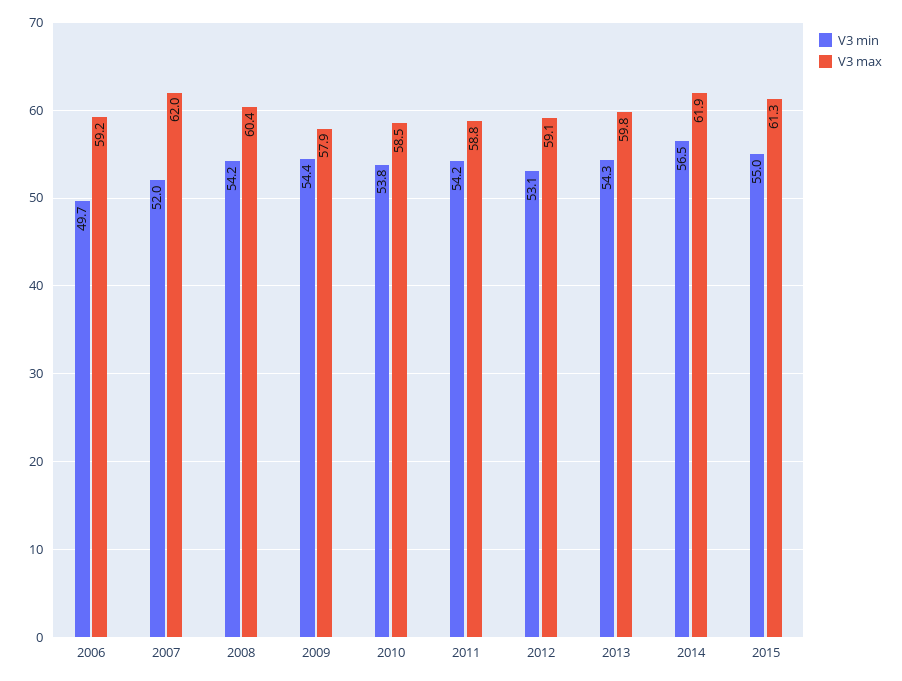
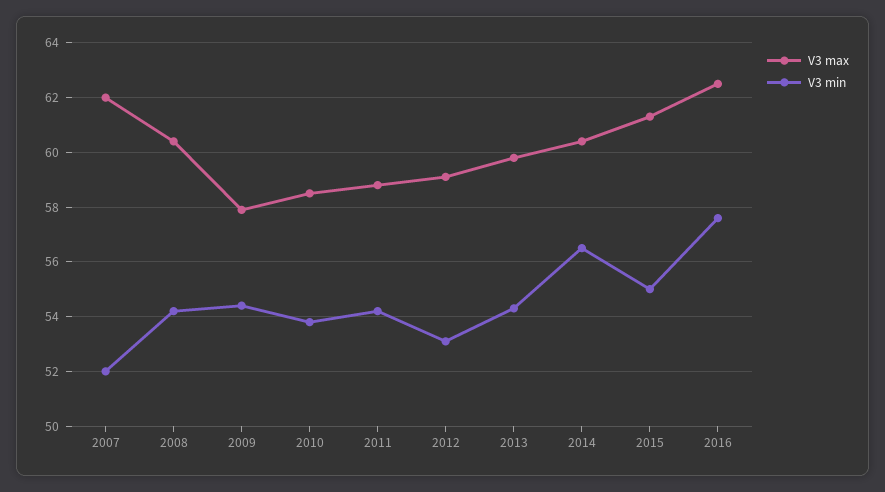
V3 min, 2006: 49.7 -> none
V3 max, 2006: 59.2 -> none
V3 max, 2014: 61.9 -> 60.5
V3 max, 2016: none -> 62.5
V3 min, 2016: none -> 57.5

